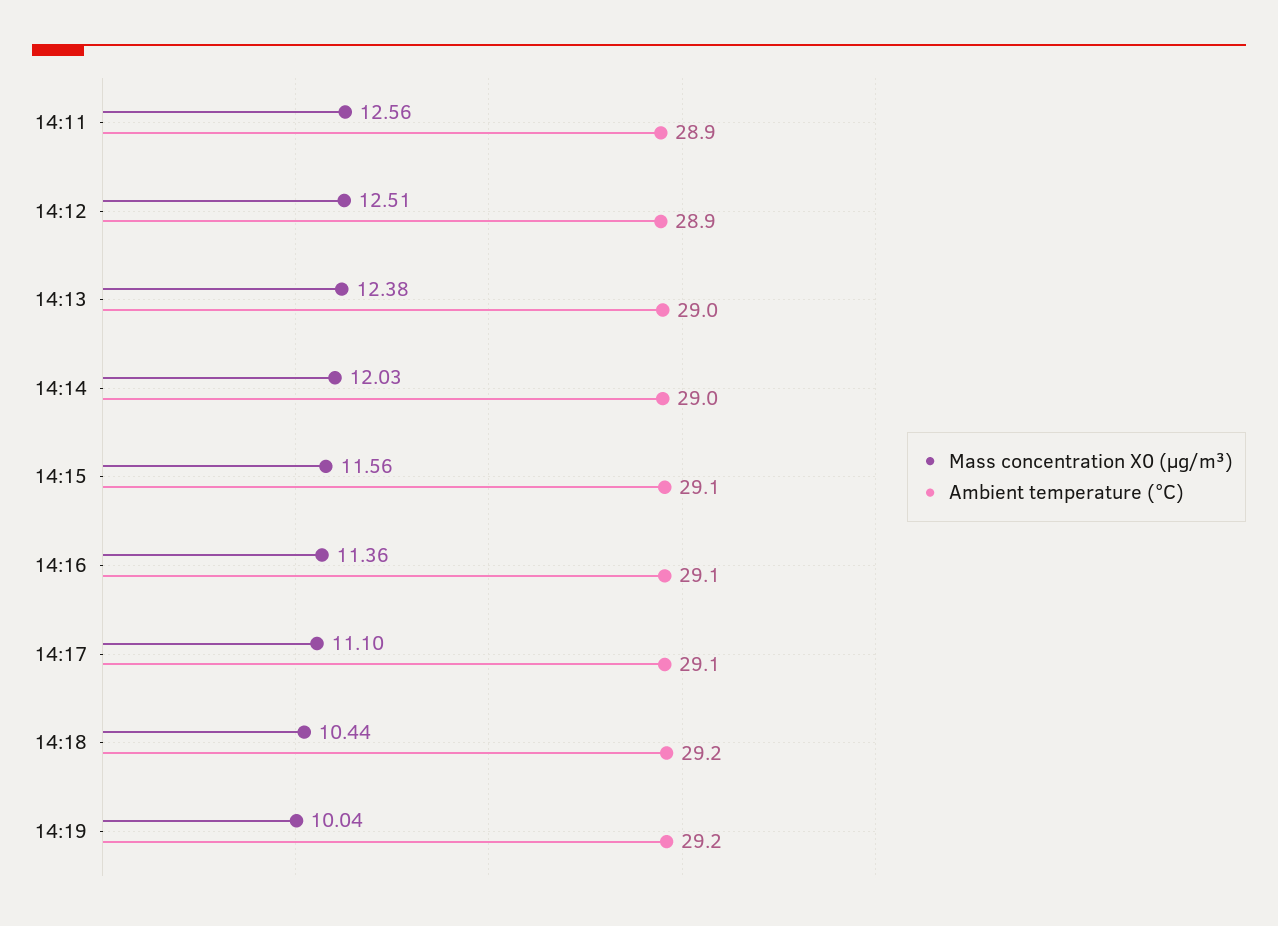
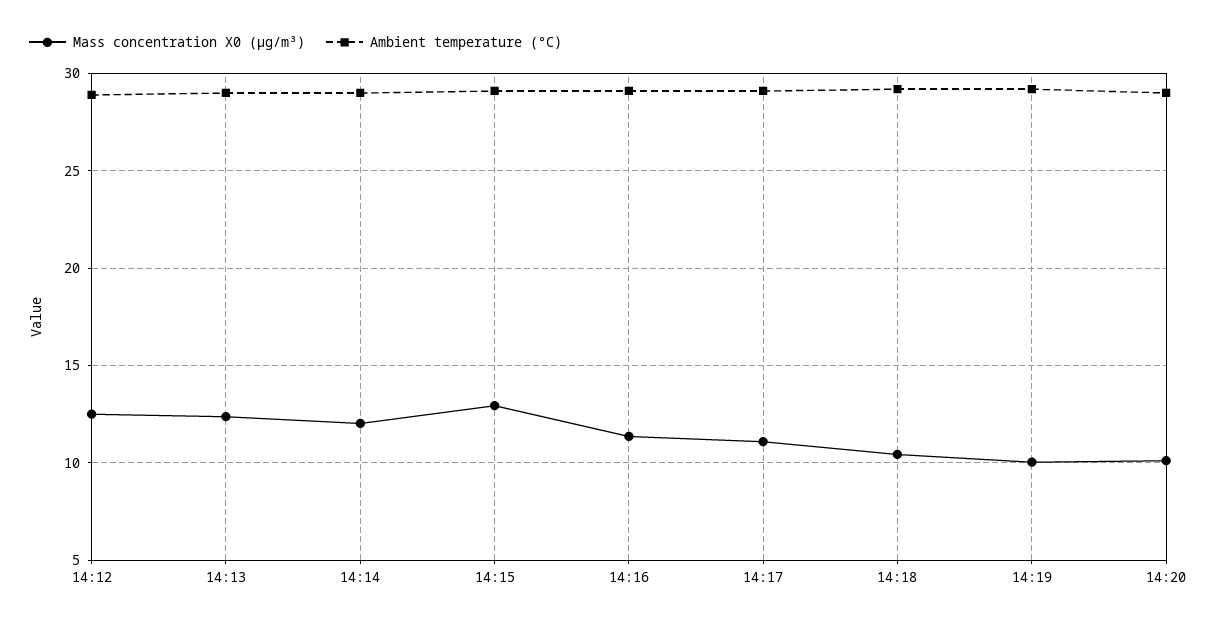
Mass concentration X0 (μg/m³), 14:11: 12.56 -> none
Ambient temperature (°C), 14:11: 28.9 -> none
Mass concentration X0 (μg/m³), 14:15: 11.56 -> 13
Mass concentration X0 (μg/m³), 14:20: none -> 10
Ambient temperature (°C), 14:20: none -> 29

